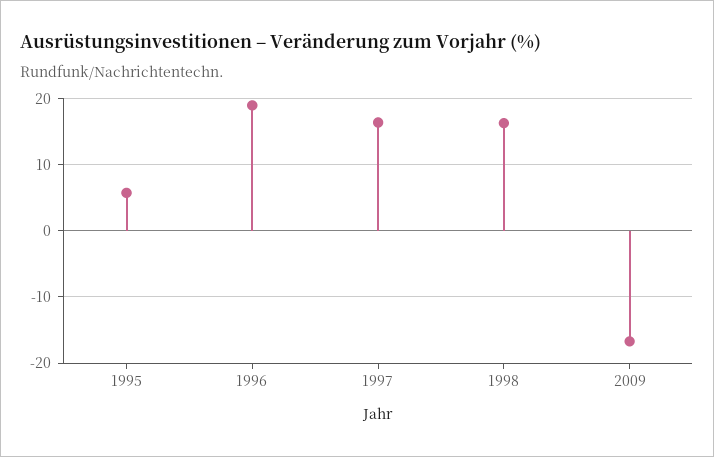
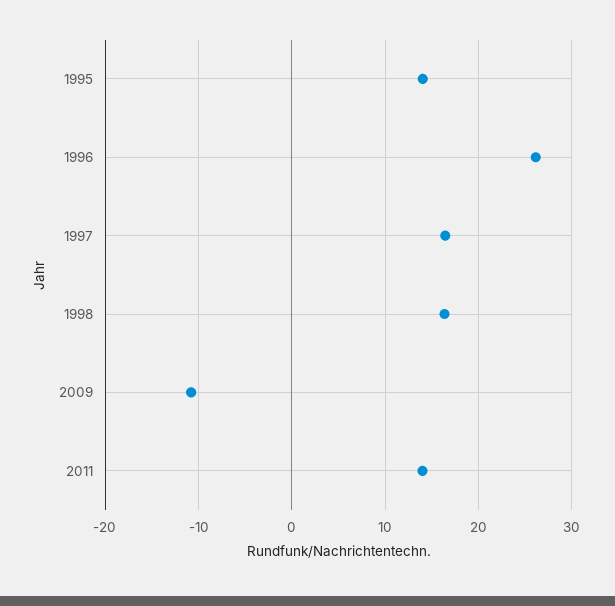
1995: 6 -> 14
1996: 19 -> 26
2009: -17 -> -11
2011: none -> 14

